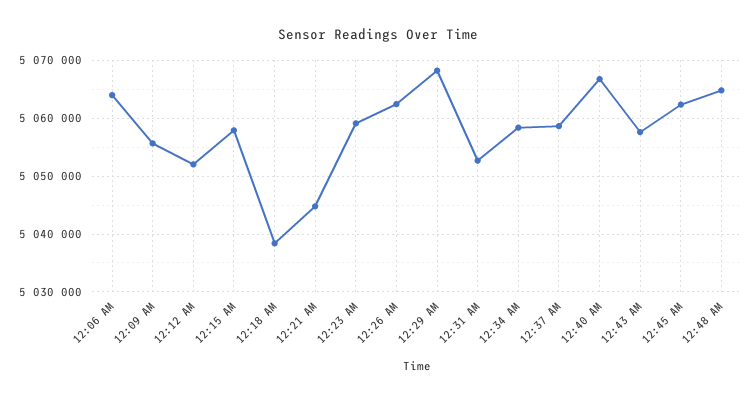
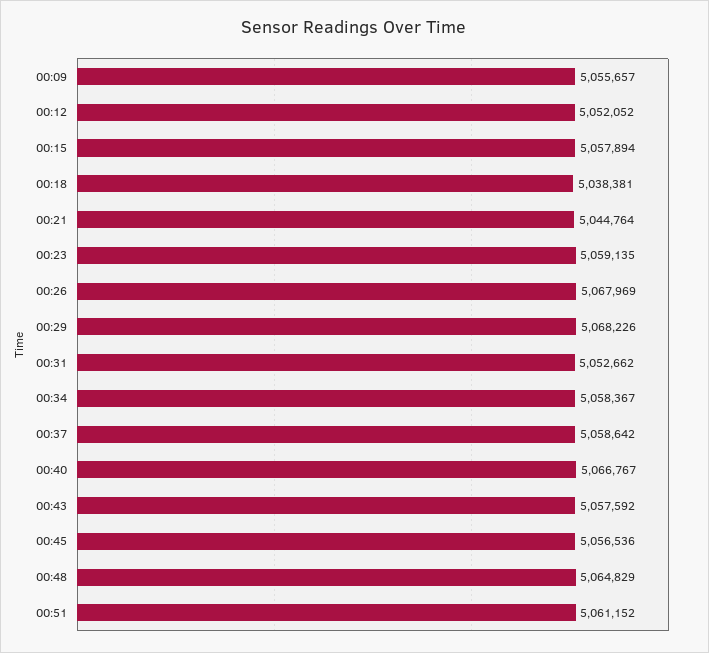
12:06 AM: 5064000 -> none
12:26 AM: 5062000 -> 5067969
12:45 AM: 5062000 -> 5056536
00:51: none -> 5061152

